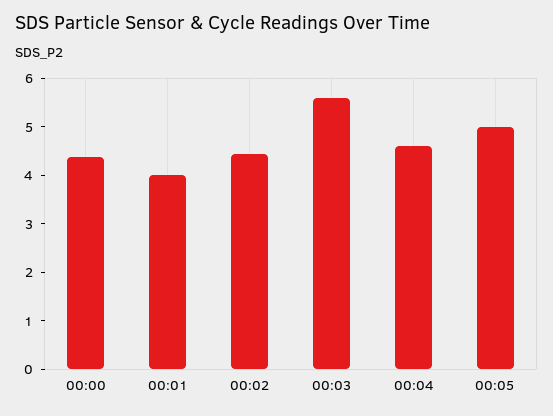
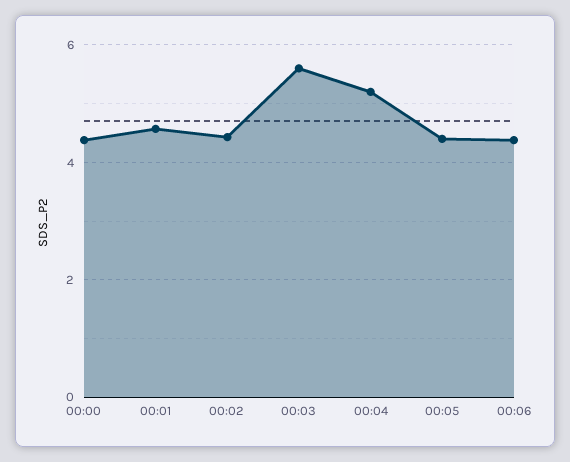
00:01: 4 -> 4.6
00:04: 4.6 -> 5.2
00:05: 5 -> 4.4
00:06: none -> 4.4

